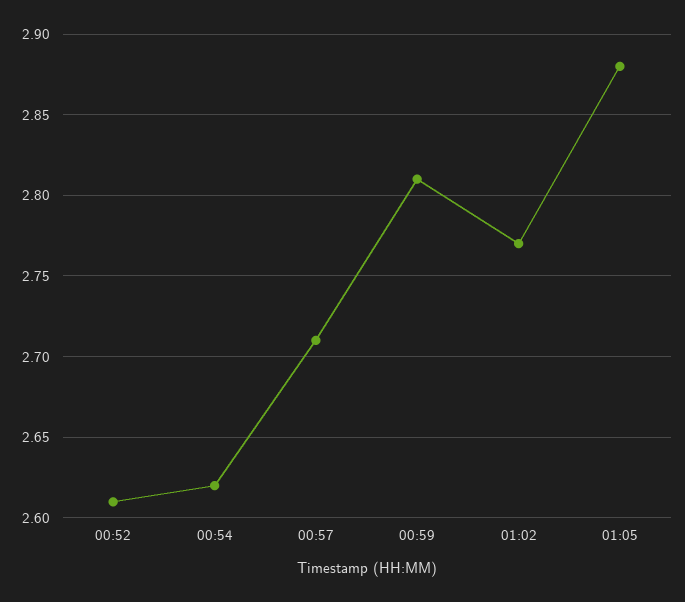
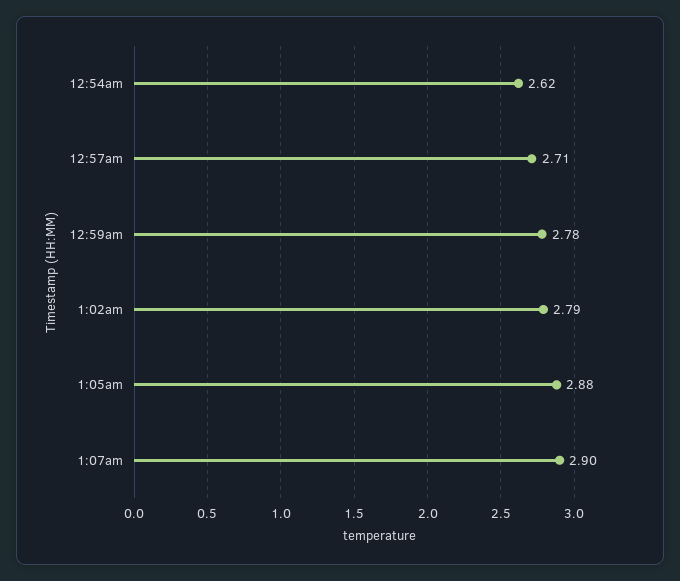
00:52: 2.61 -> none
00:59: 2.81 -> 2.78
01:02: 2.77 -> 2.79
1:07am: none -> 2.9

